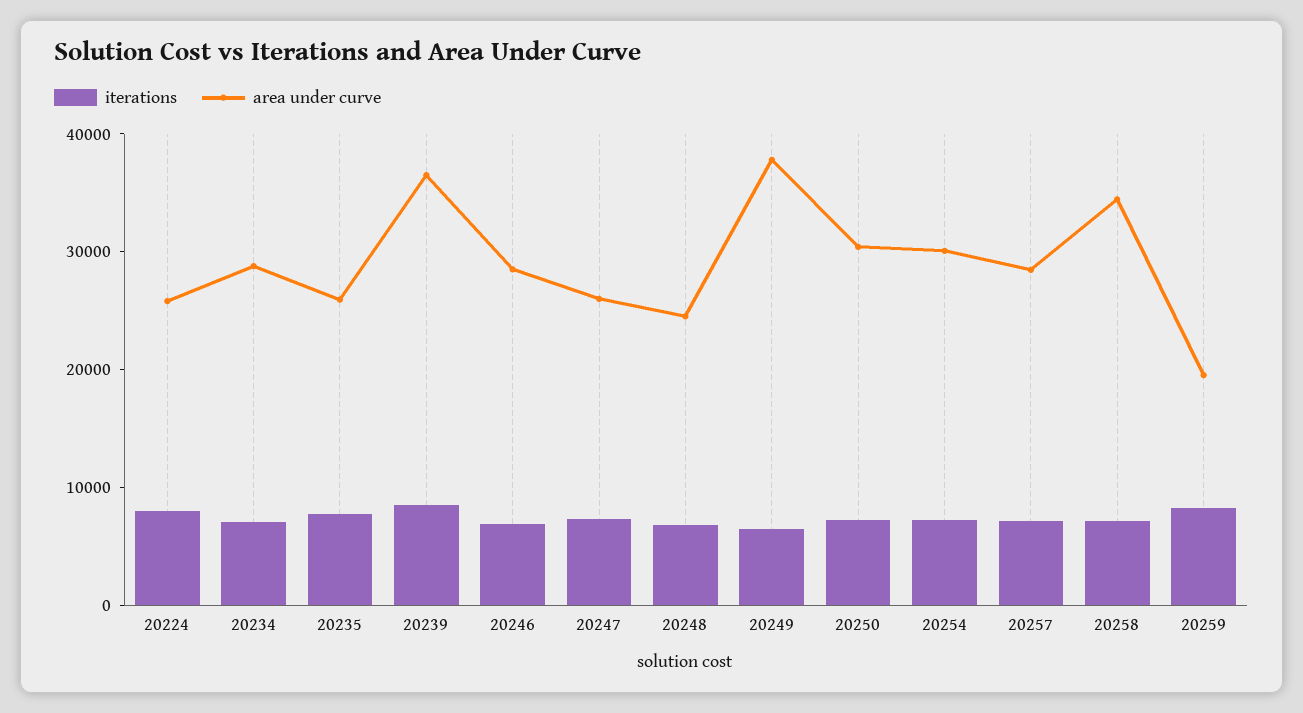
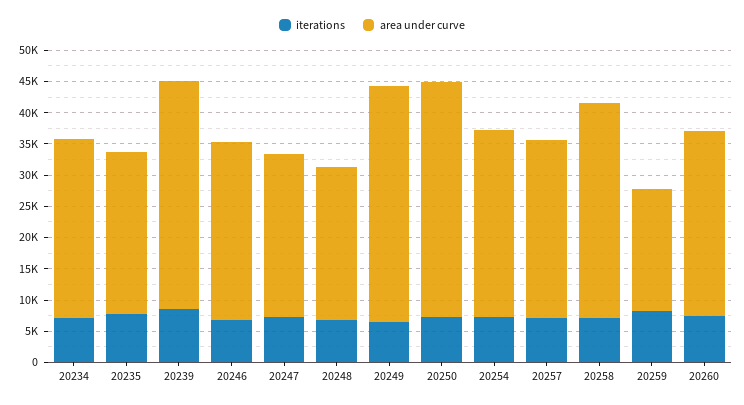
iterations, 20224: 8000 -> none
area under curve, 20224: 26000 -> none
area under curve, 20250: 30000 -> 37500
iterations, 20260: none -> 7500
area under curve, 20260: none -> 30000

